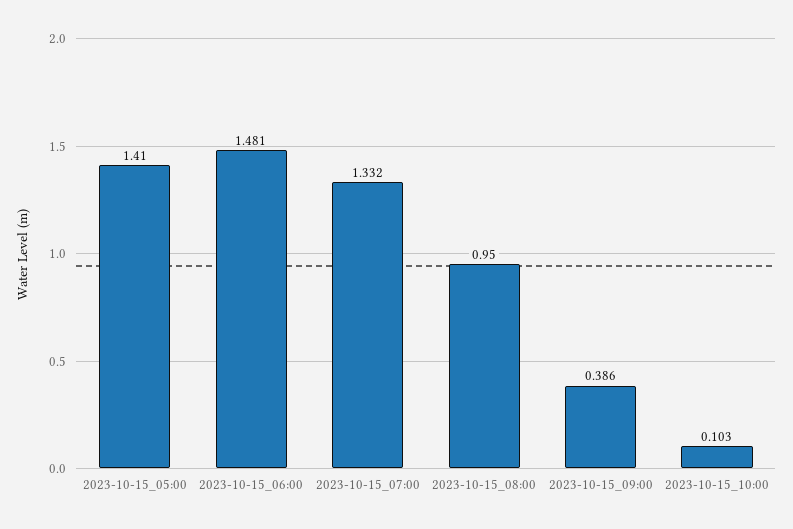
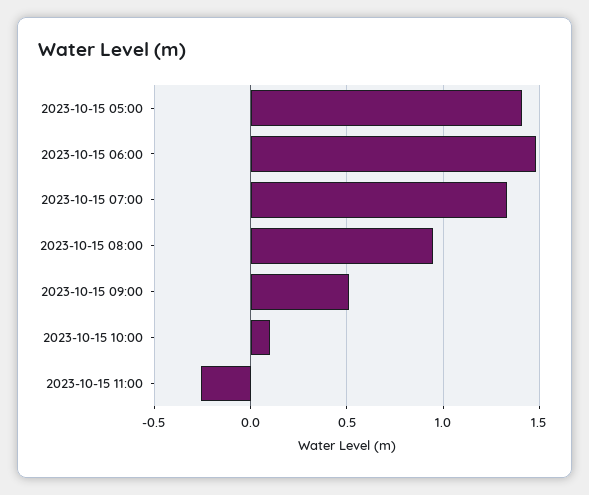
2023-10-15_09:00: 0.386 -> 0.5
2023-10-15 11:00: none -> -0.25

